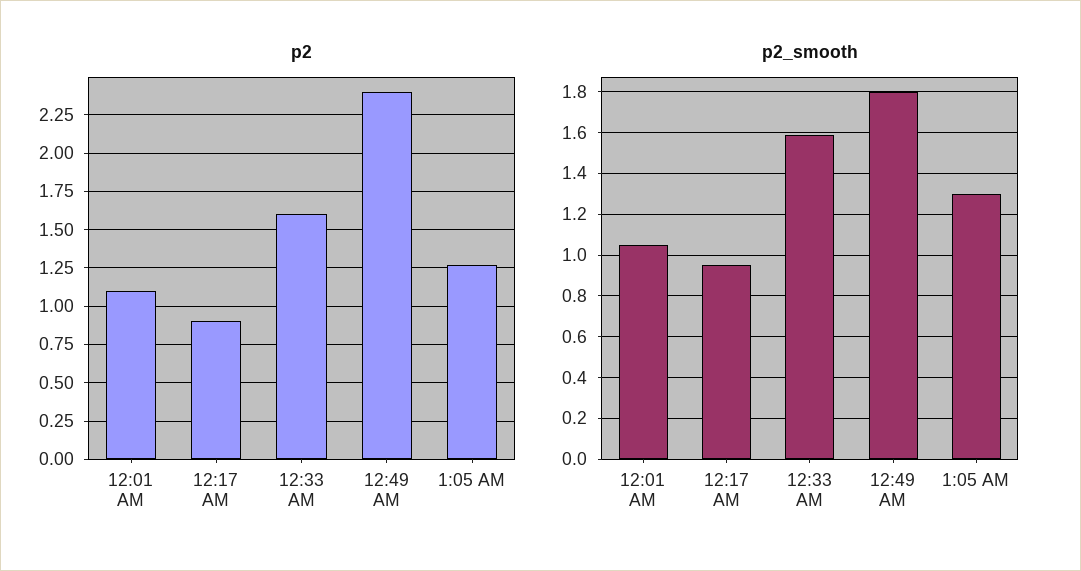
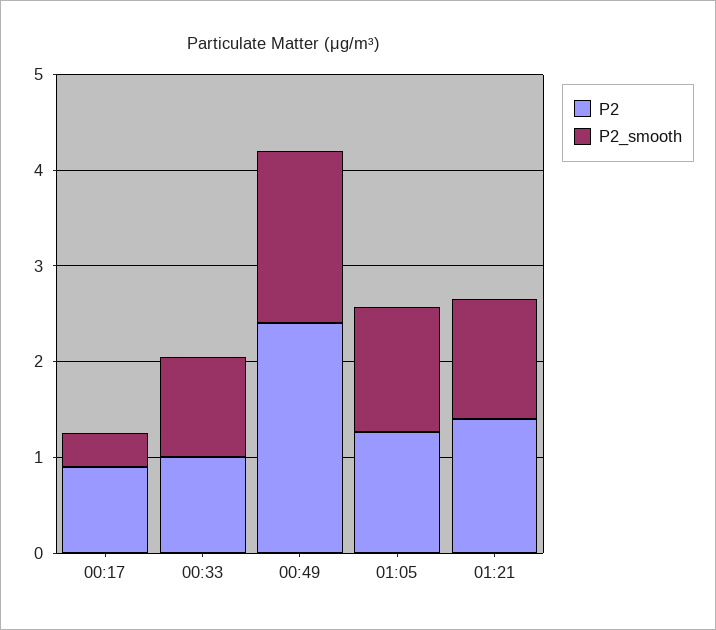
p2, 12:01 AM: 1.1 -> none
p2, 12:33 AM: 1.6 -> 1
p2_smooth, 12:01 AM: 1.05 -> none
p2_smooth, 12:17 AM: 0.95 -> 0.4
p2_smooth, 12:33 AM: 1.6 -> 1
p2, 01:21: none -> 1.4
p2_smooth, 01:21: none -> 1.2

